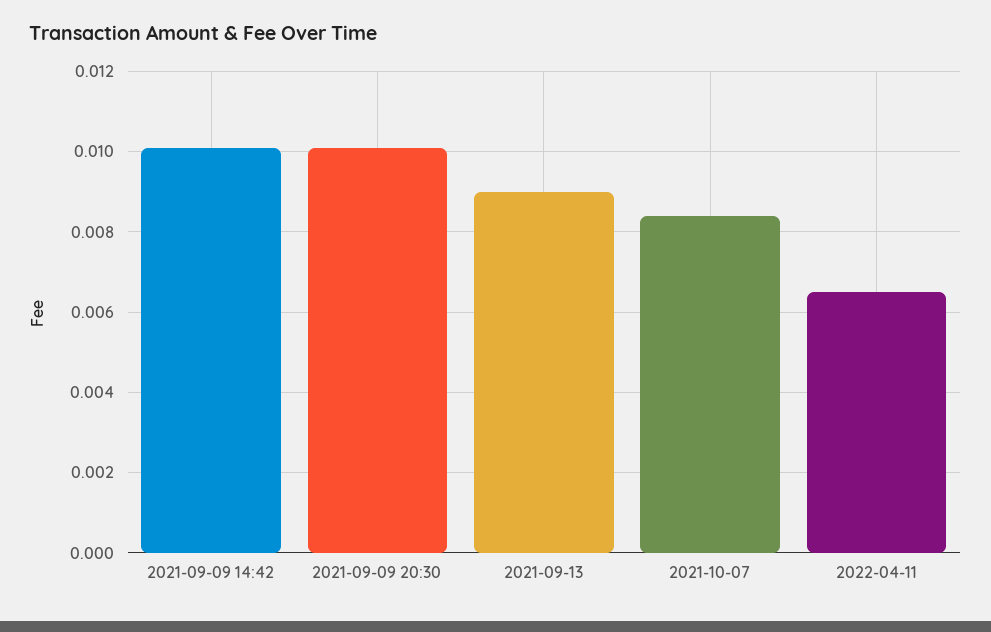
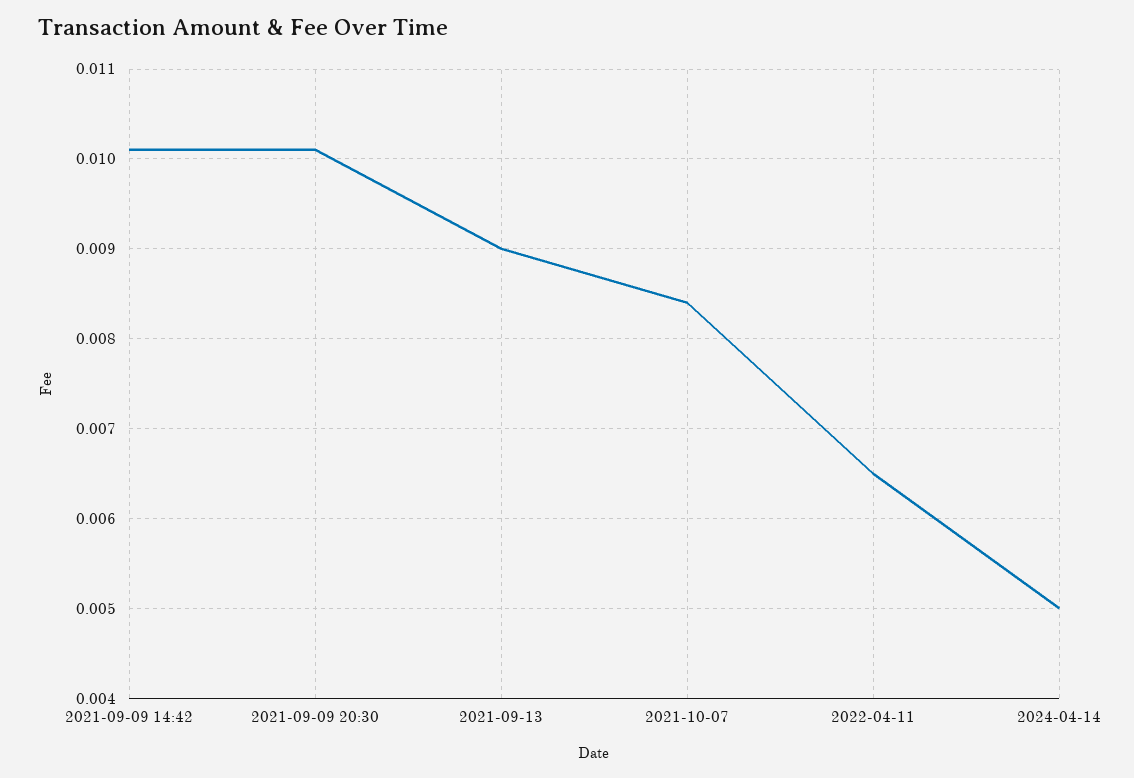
2024-04-14: none -> 0.005

